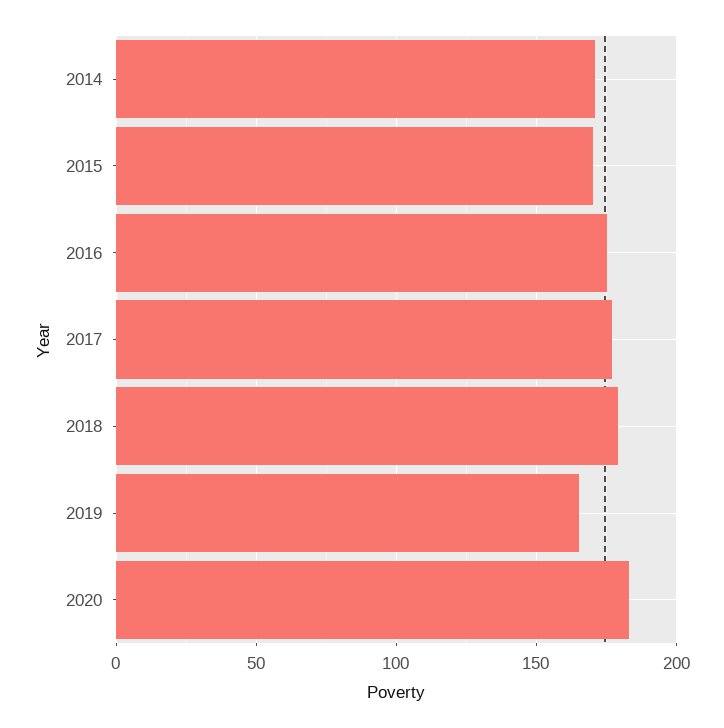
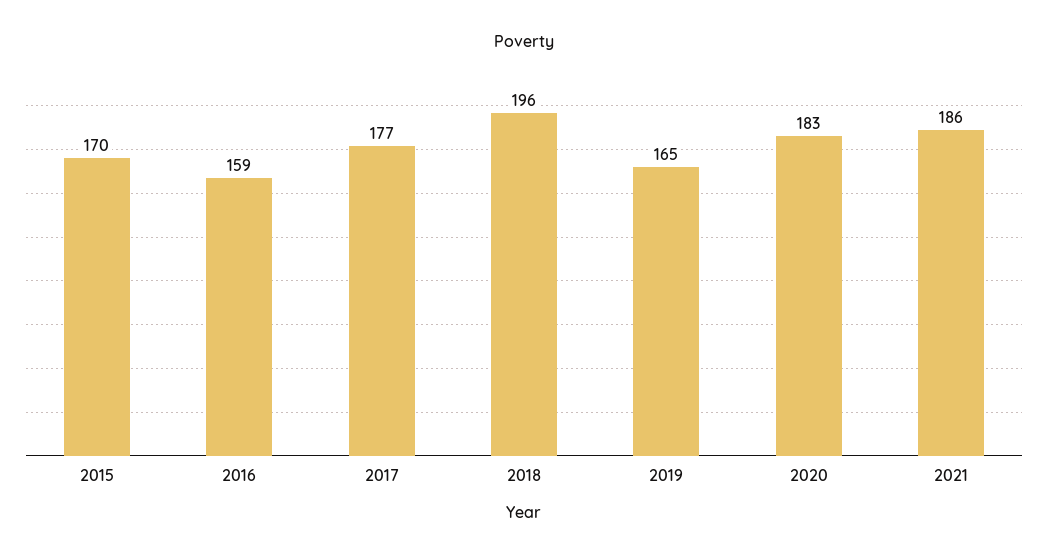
2014: 170 -> none
2016: 175 -> 159
2018: 180 -> 196
2021: none -> 186

